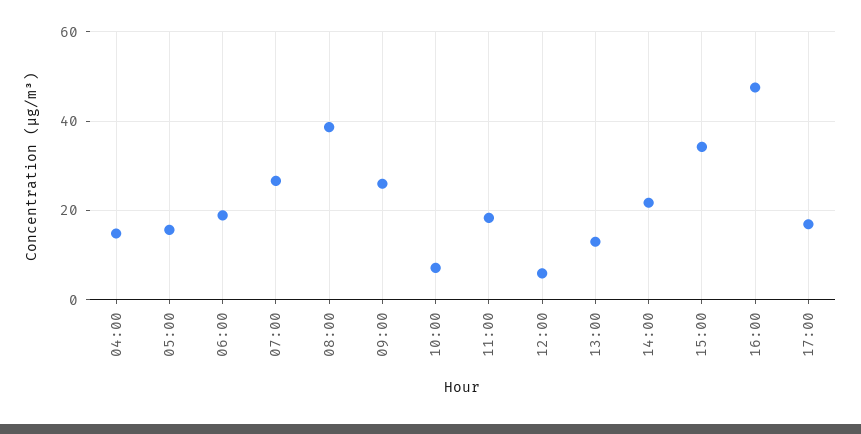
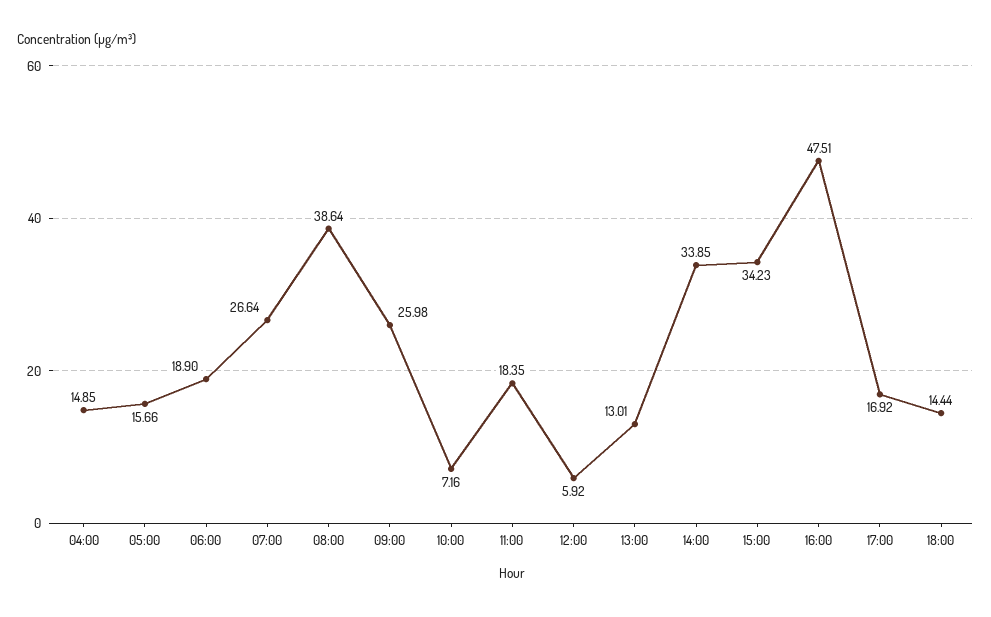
14:00: 22 -> 33.85
18:00: none -> 14.44

